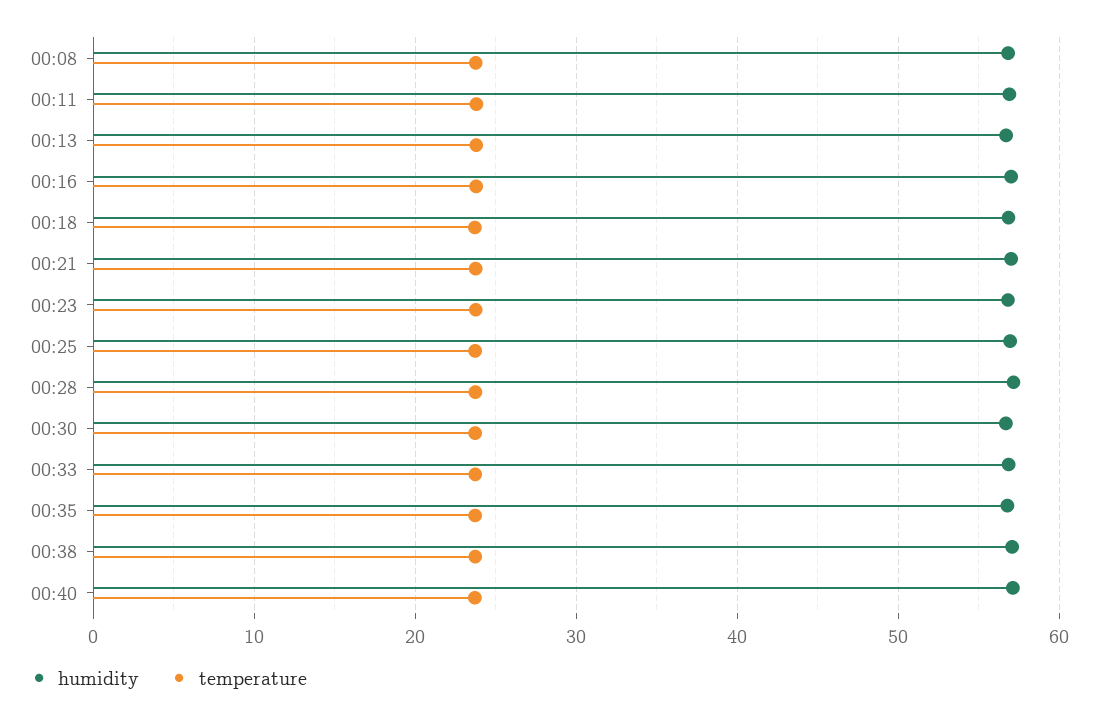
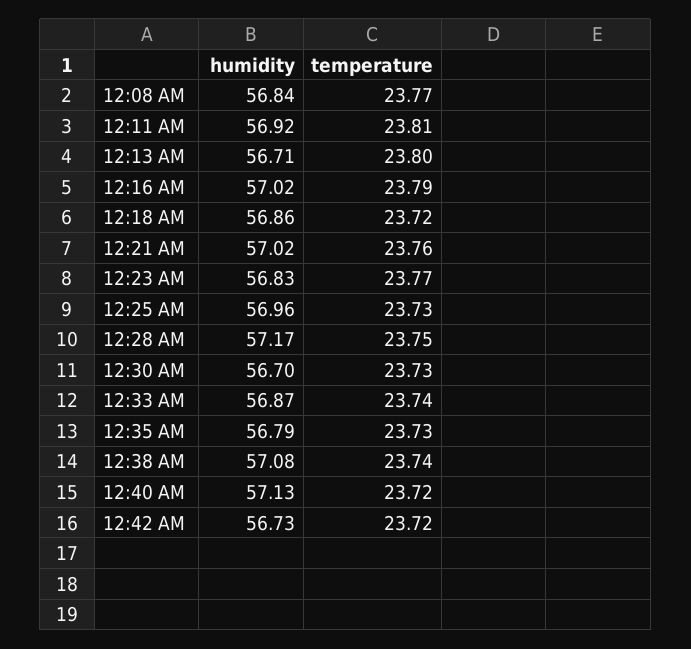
humidity, 12:42 AM: none -> 56.73
temperature, 12:42 AM: none -> 23.72

